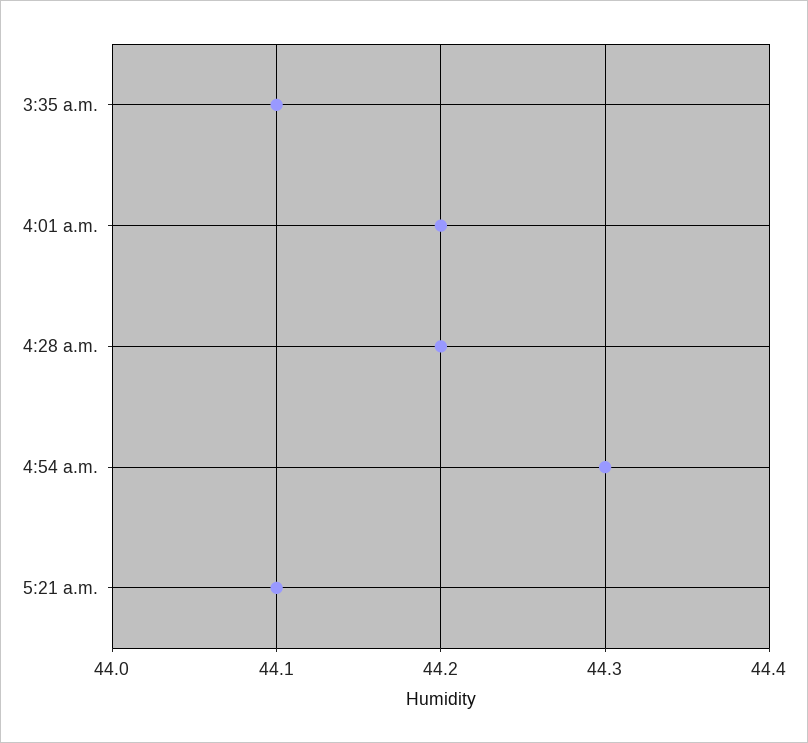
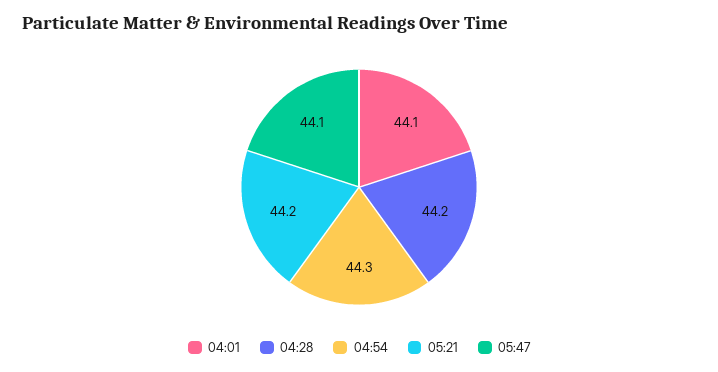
3:35 a.m.: 44.1 -> none
4:01 a.m.: 44.2 -> 44.1
5:21 a.m.: 44.1 -> 44.2
05:47: none -> 44.1

